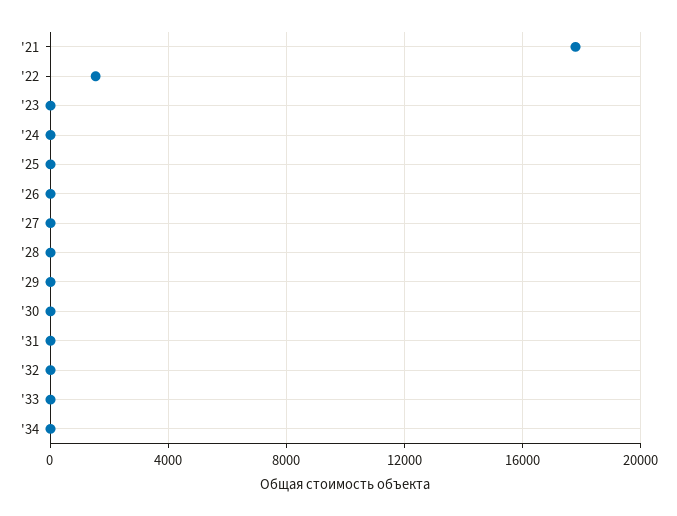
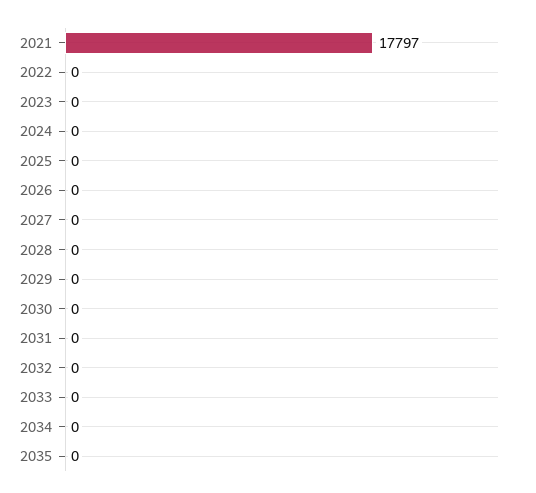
'22: 1500 -> 0
2035: none -> 0

